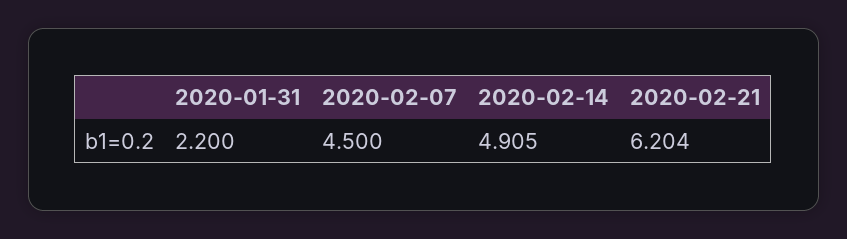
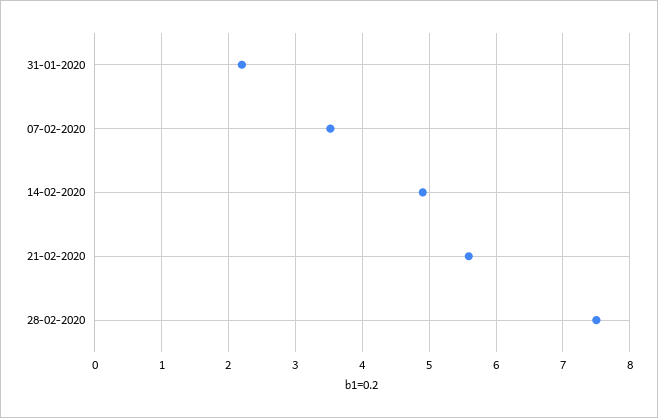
2020-02-07: 4.5 -> 3.5
2020-02-21: 6.204 -> 5.6
28-02-2020: none -> 7.5

